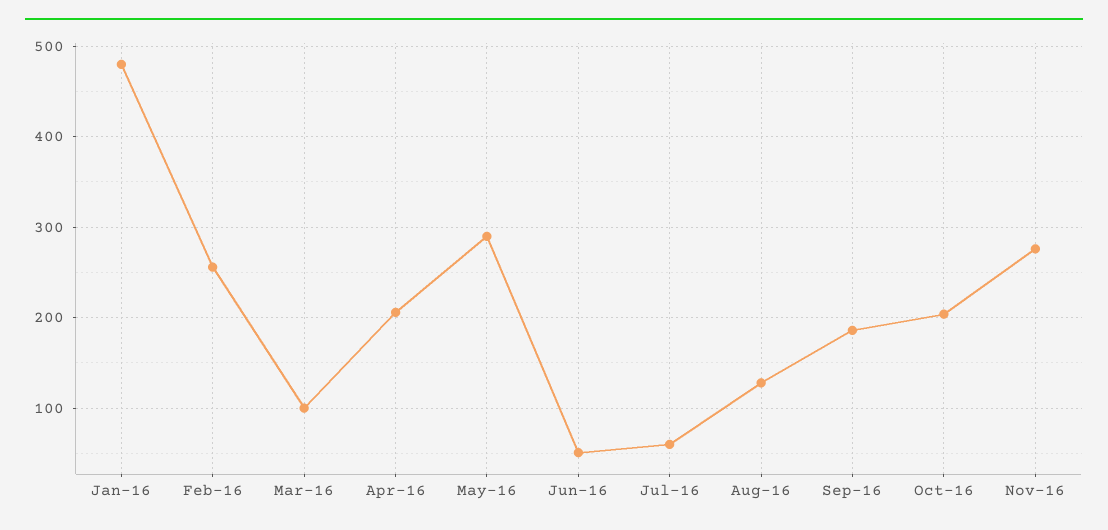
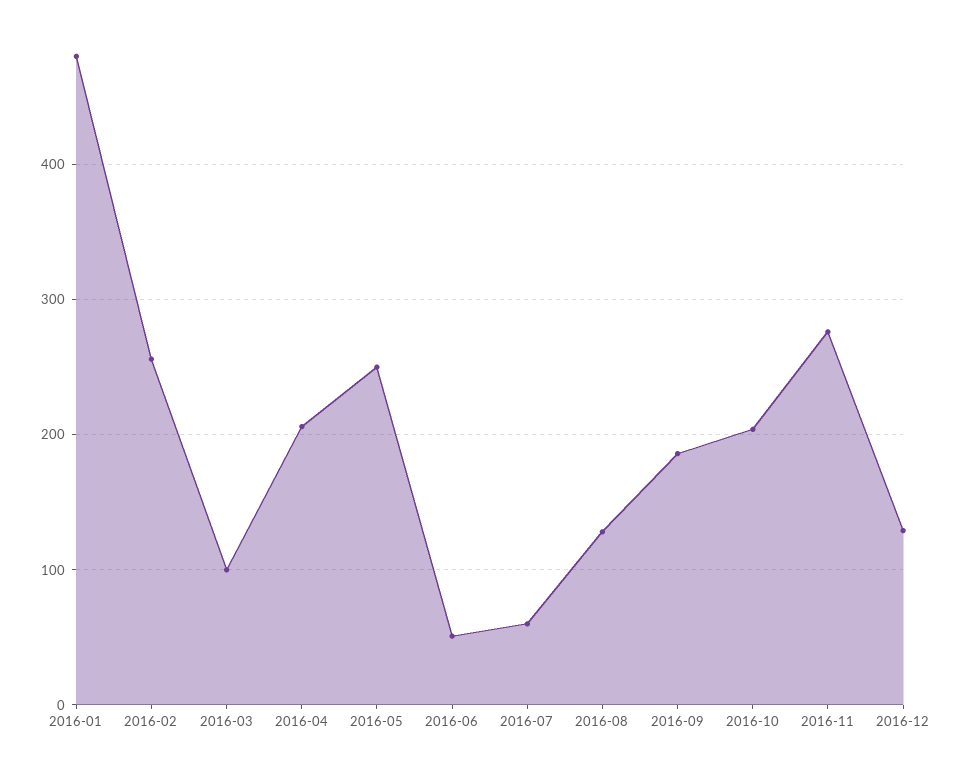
May-16: 290 -> 250
2016-12: none -> 130

